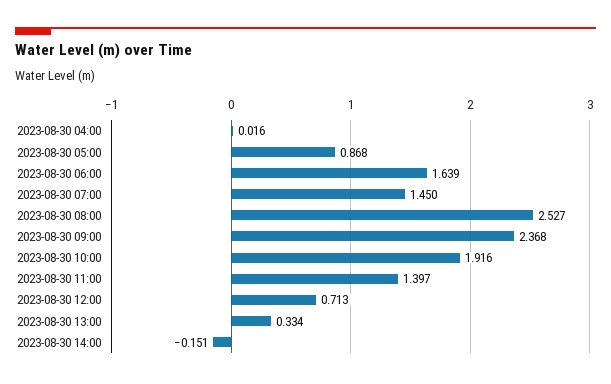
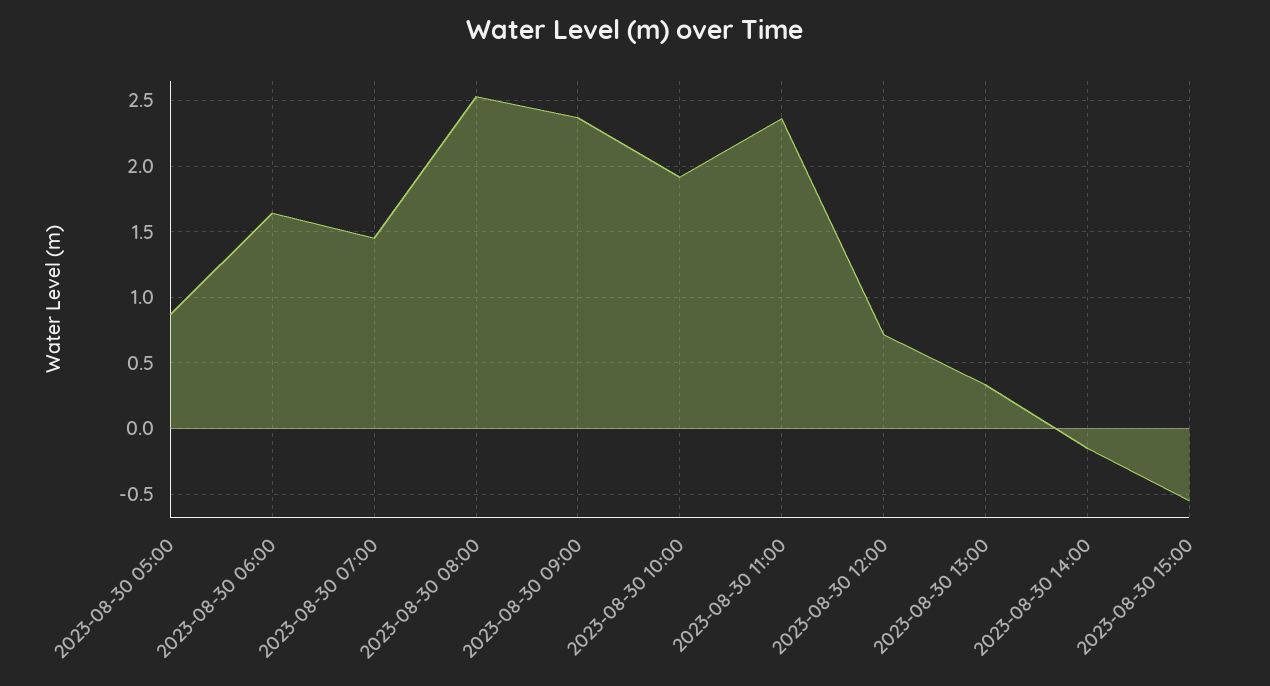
2023-08-30 04:00: 0.016 -> none
2023-08-30 11:00: 1.397 -> 2.35
2023-08-30 15:00: none -> -0.55

